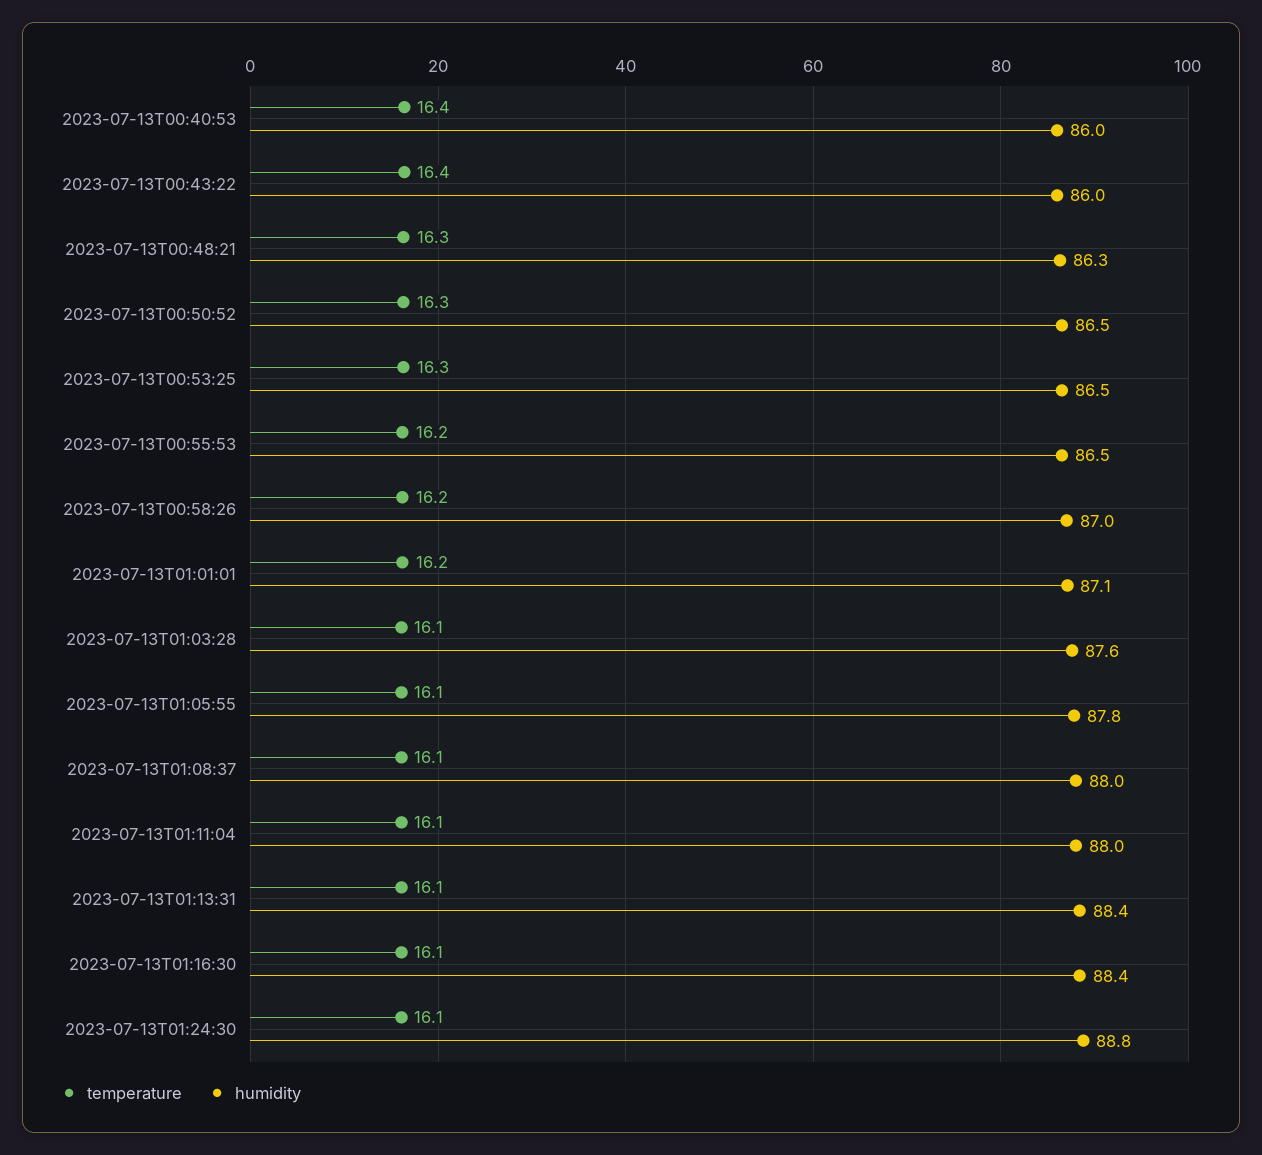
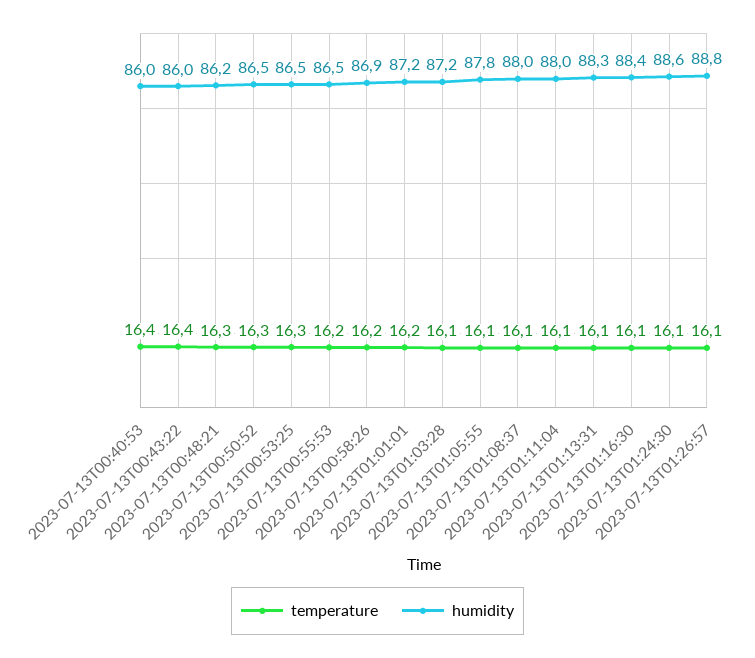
humidity, 2023-07-13T00:48:21: 86.3 -> 86.2
humidity, 2023-07-13T00:58:26: 87 -> 86.9
humidity, 2023-07-13T01:01:01: 87.1 -> 87.2
humidity, 2023-07-13T01:03:28: 87.6 -> 87.2
humidity, 2023-07-13T01:13:31: 88.4 -> 88.3
humidity, 2023-07-13T01:24:30: 88.8 -> 88.6
temperature, 2023-07-13T01:26:57: none -> 16.1
humidity, 2023-07-13T01:26:57: none -> 88.8

